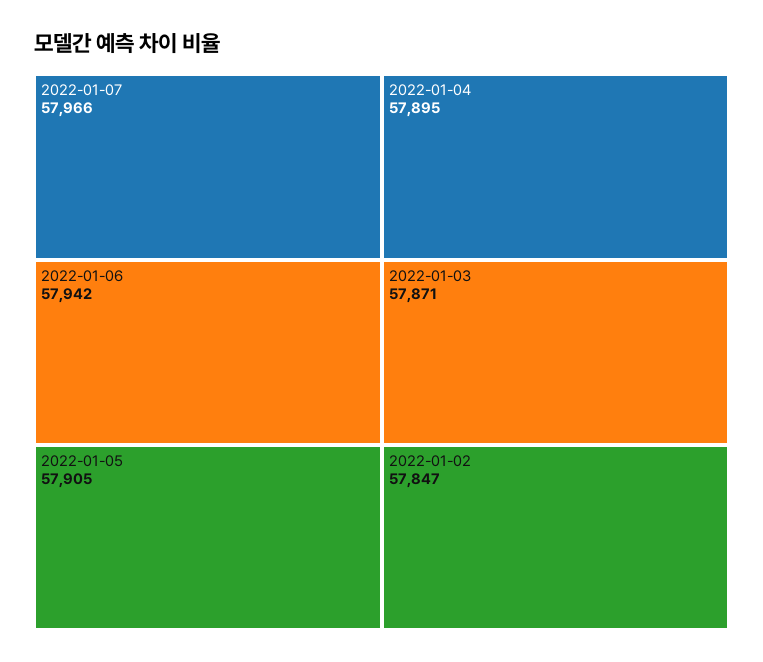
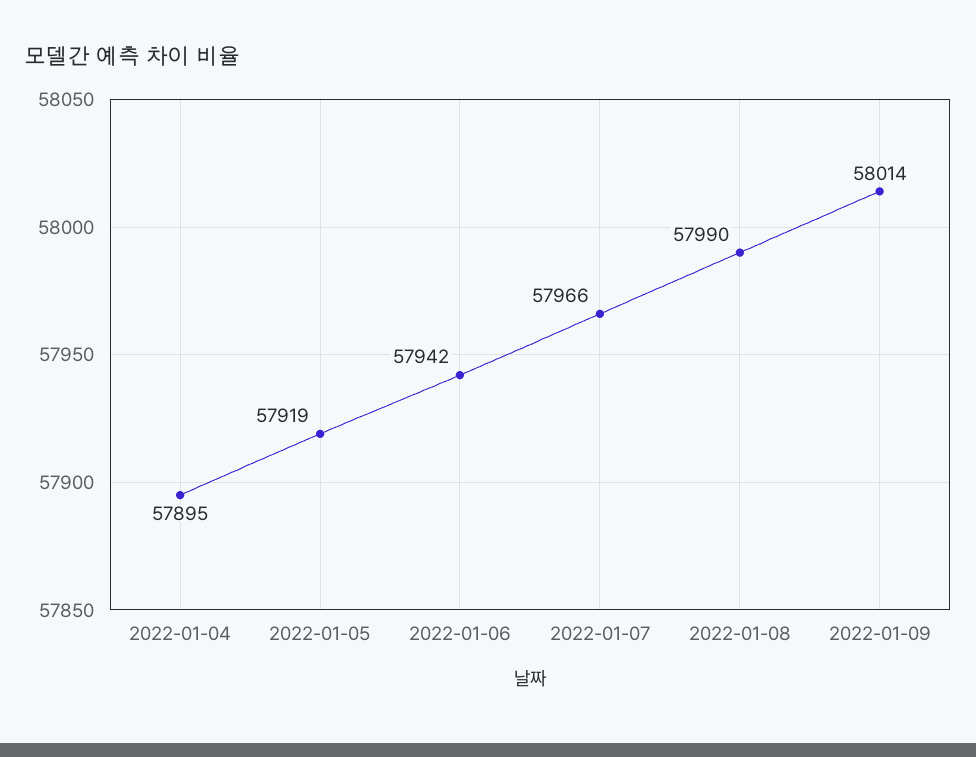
2022-01-05: 57905 -> 57919
2022-01-03: 57871 -> none
2022-01-02: 57847 -> none
2022-01-08: none -> 57990
2022-01-09: none -> 58014

